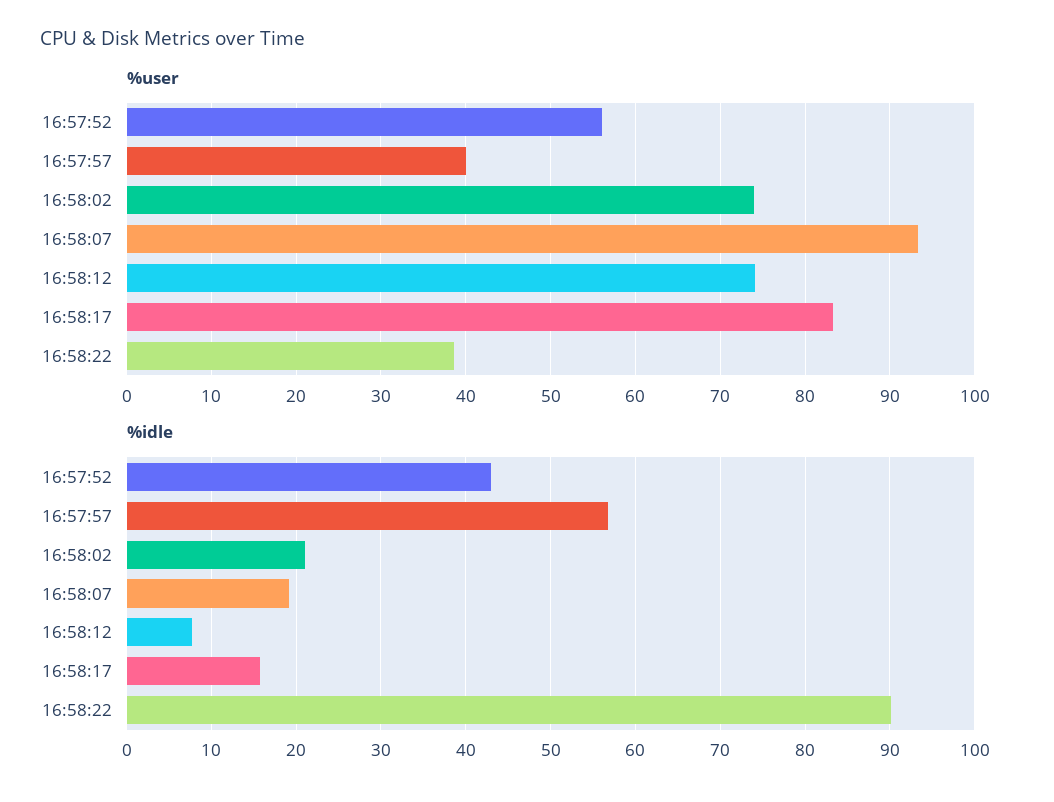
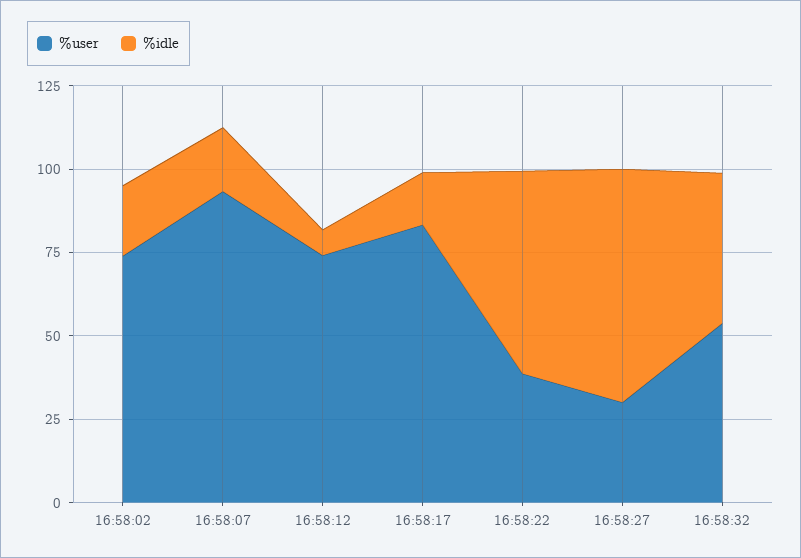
%user, 16:57:52: 56 -> none
%user, 16:57:57: 40 -> none
%idle, 16:57:52: 43 -> none
%idle, 16:57:57: 57 -> none
%idle, 16:58:22: 90 -> 60
%user, 16:58:27: none -> 30
%idle, 16:58:27: none -> 70
%user, 16:58:32: none -> 55
%idle, 16:58:32: none -> 45

